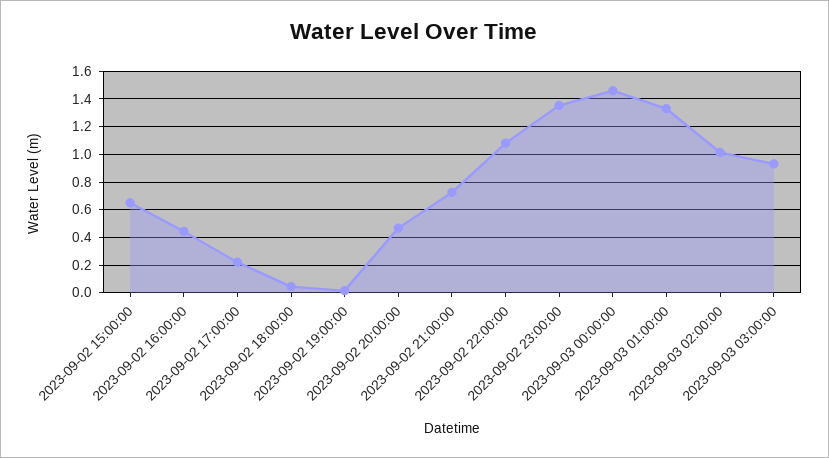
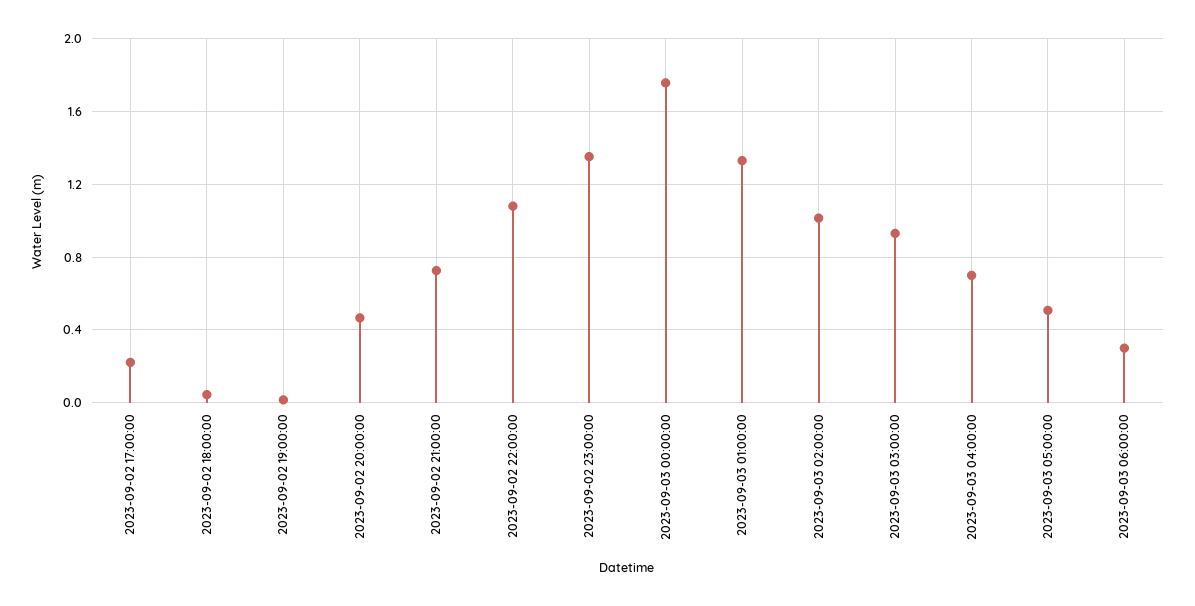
2023-09-02 15:00:00: 0.65 -> none
2023-09-02 16:00:00: 0.45 -> none
2023-09-03 00:00:00: 1.45 -> 1.75
2023-09-03 04:00:00: none -> 0.7
2023-09-03 05:00:00: none -> 0.5
2023-09-03 06:00:00: none -> 0.3

